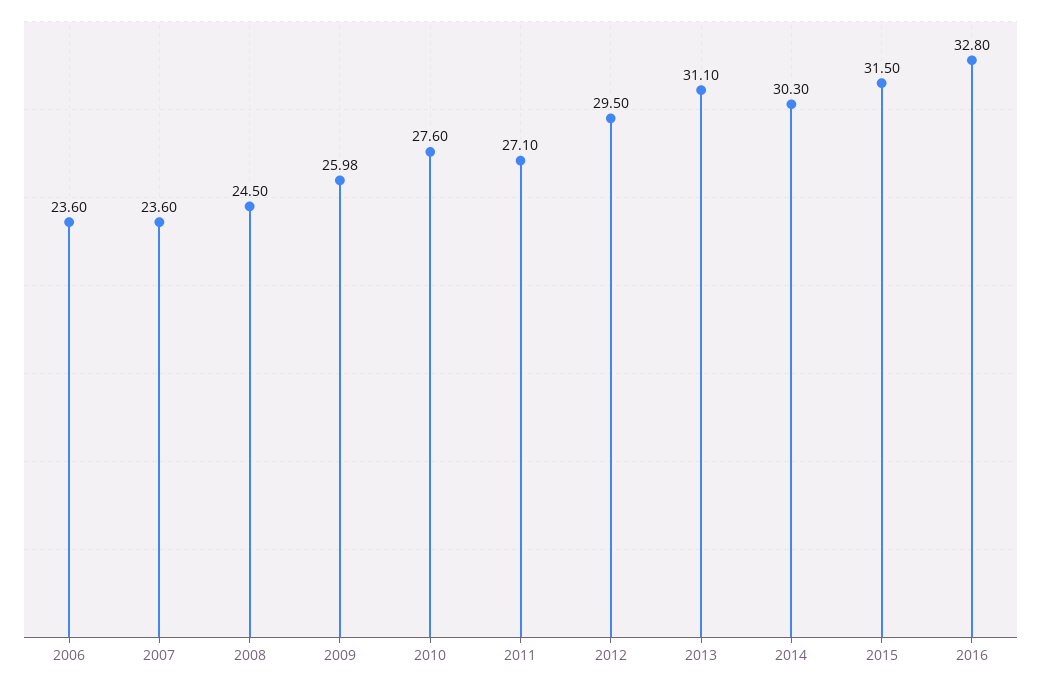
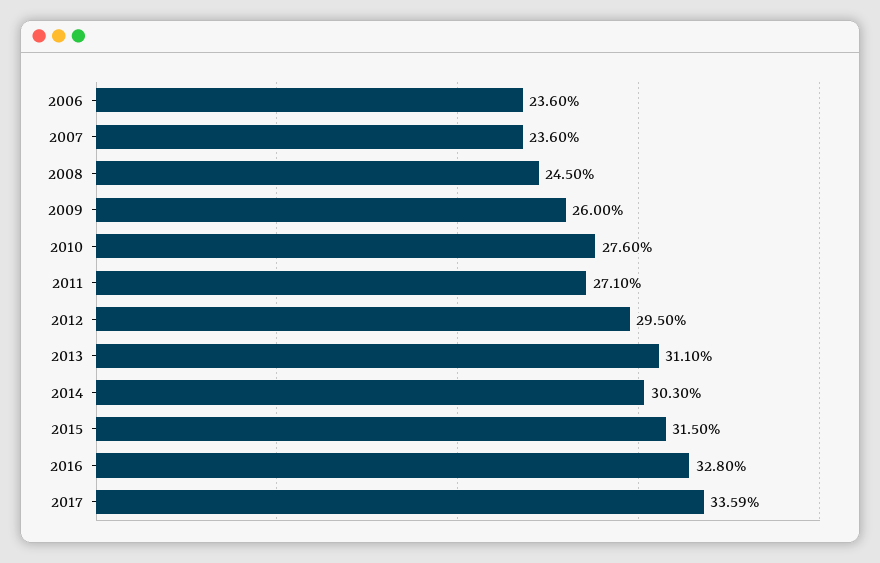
2009: 25.98 -> 26
2017: none -> 33.59

